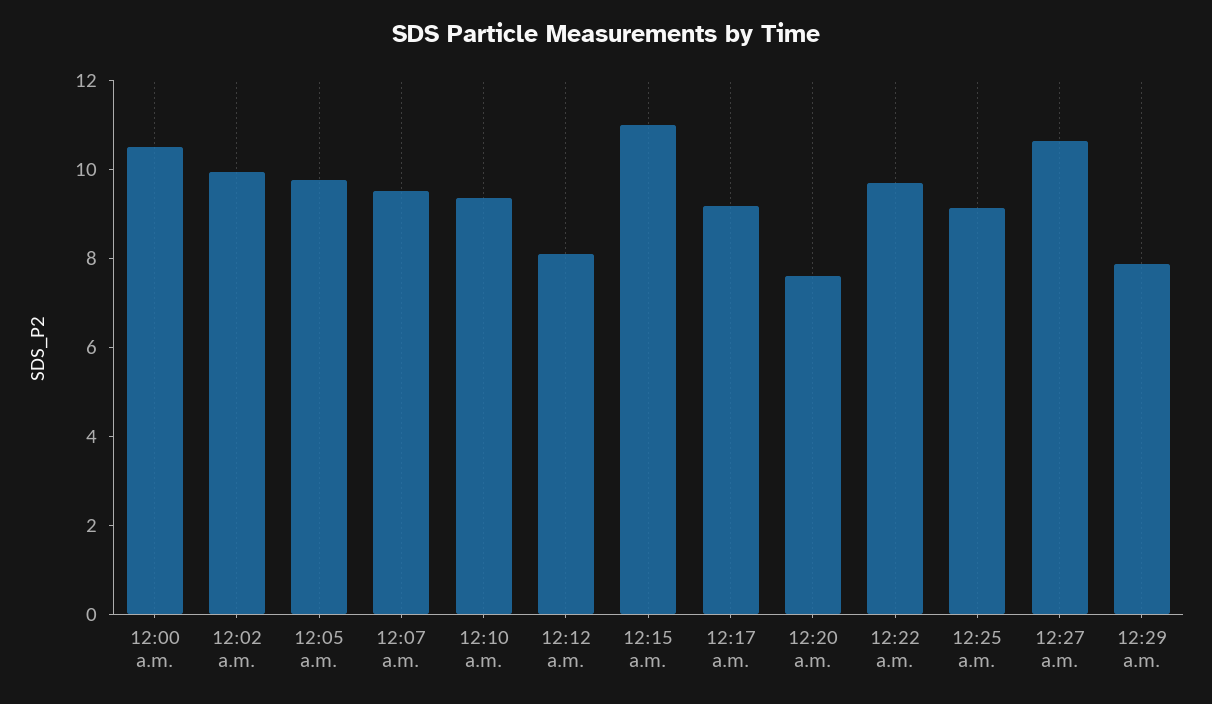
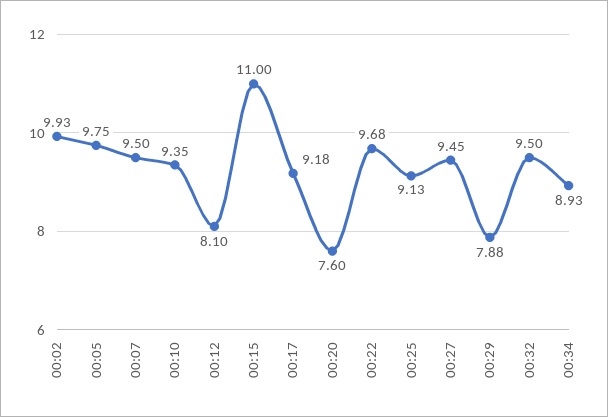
12:00 a.m.: 10.5 -> none
12:27 a.m.: 10.5 -> 9.45
00:32: none -> 9.5
00:34: none -> 8.93

